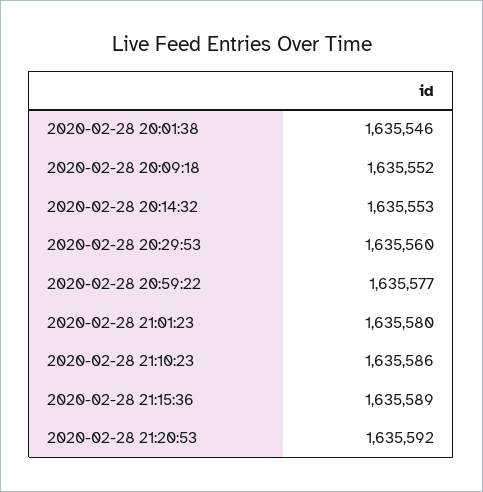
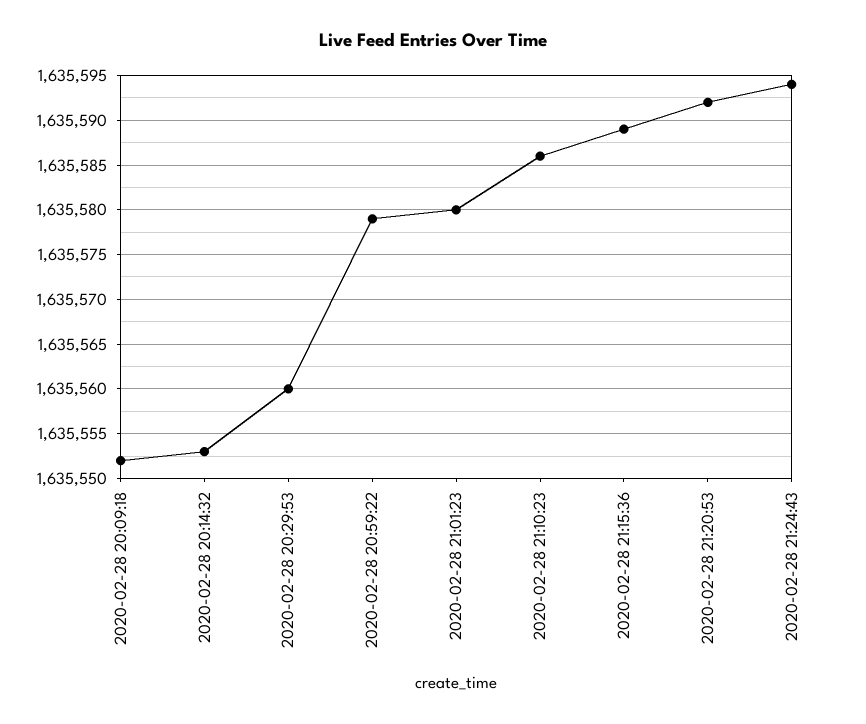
2020-02-28 20:01:38: 1635546 -> none
2020-02-28 20:59:22: 1635577 -> 1635579
2020-02-28 21:24:43: none -> 1635594

